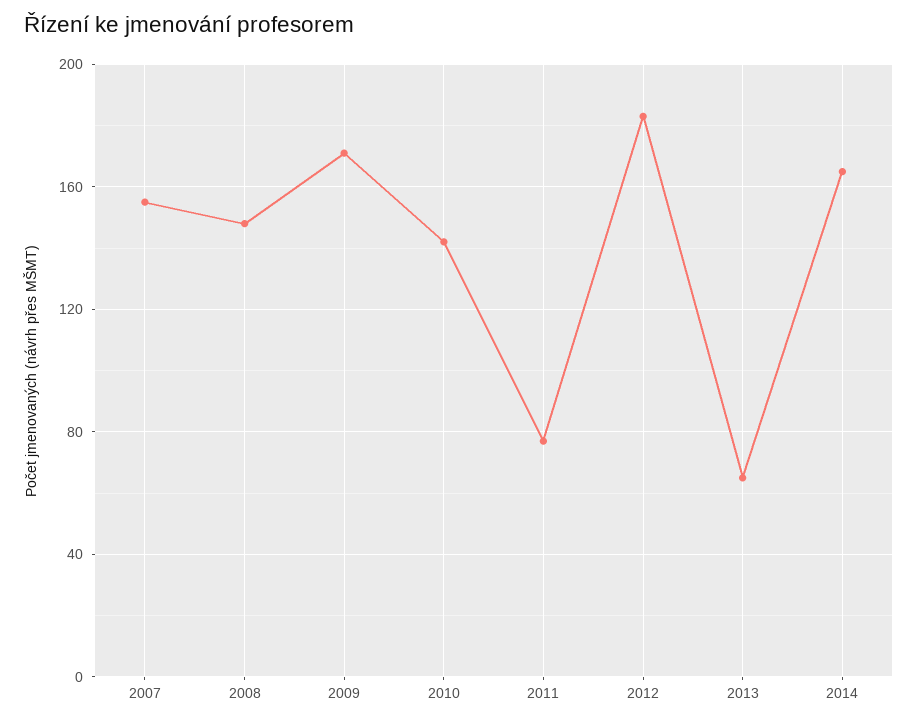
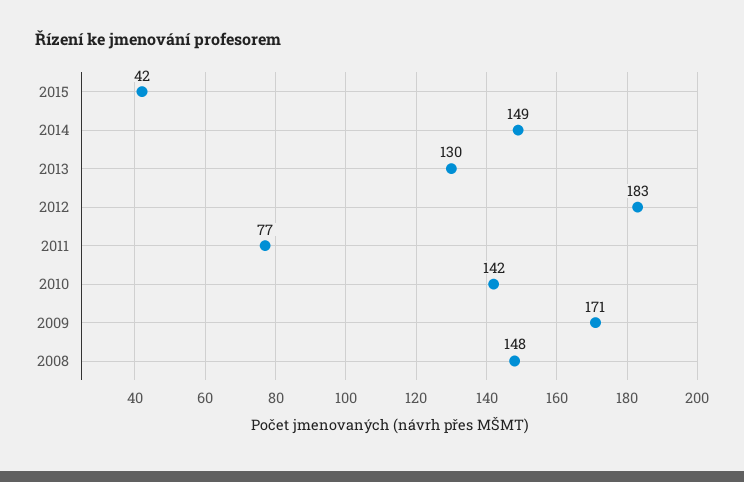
2007: 155 -> none
2013: 65 -> 130
2014: 165 -> 149
2015: none -> 42

